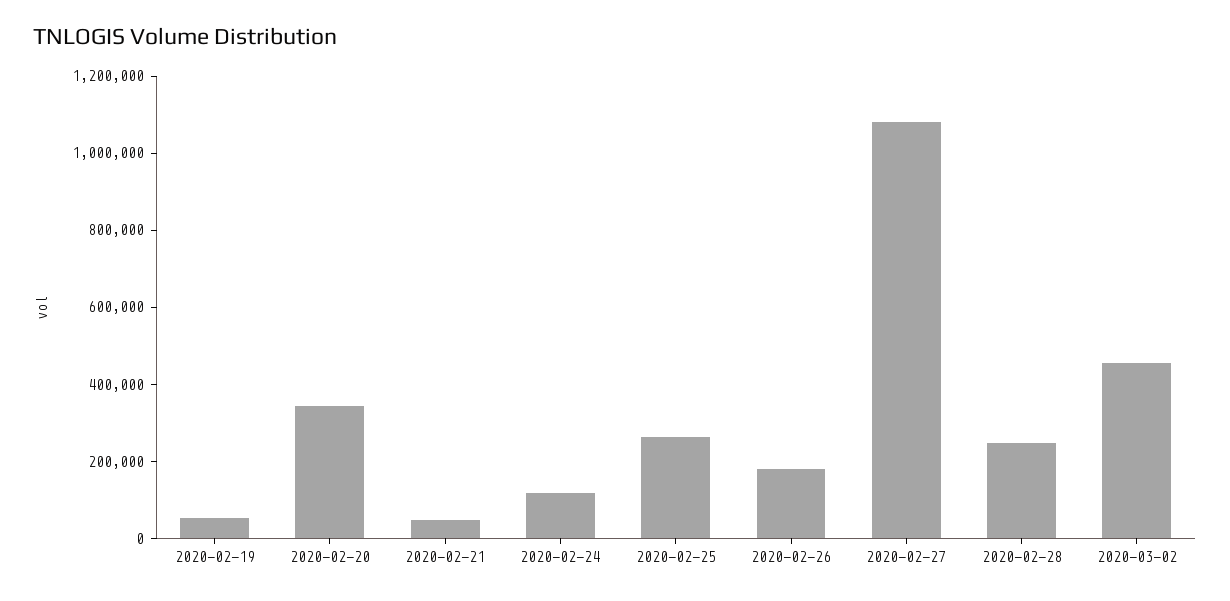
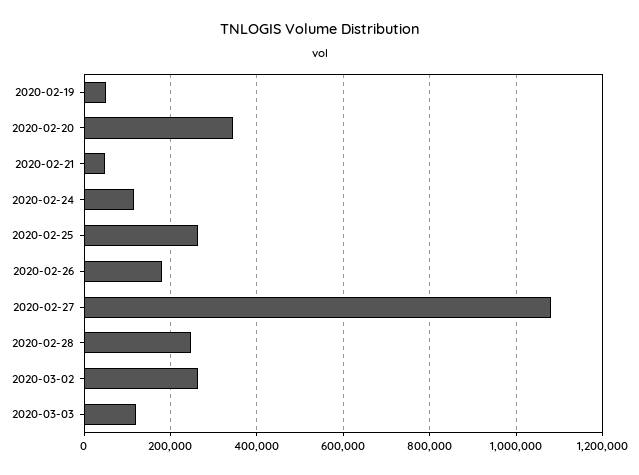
2020-03-02: 450000 -> 260000
2020-03-03: none -> 120000

